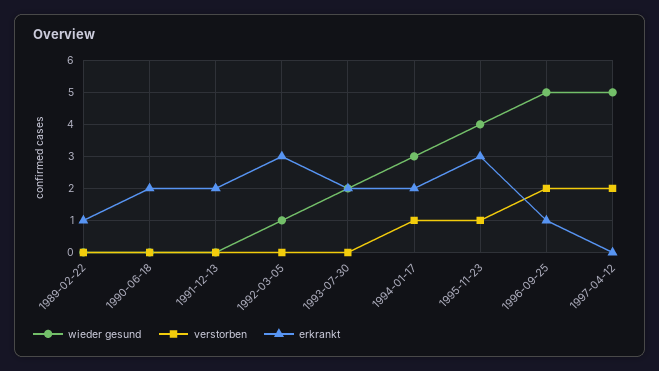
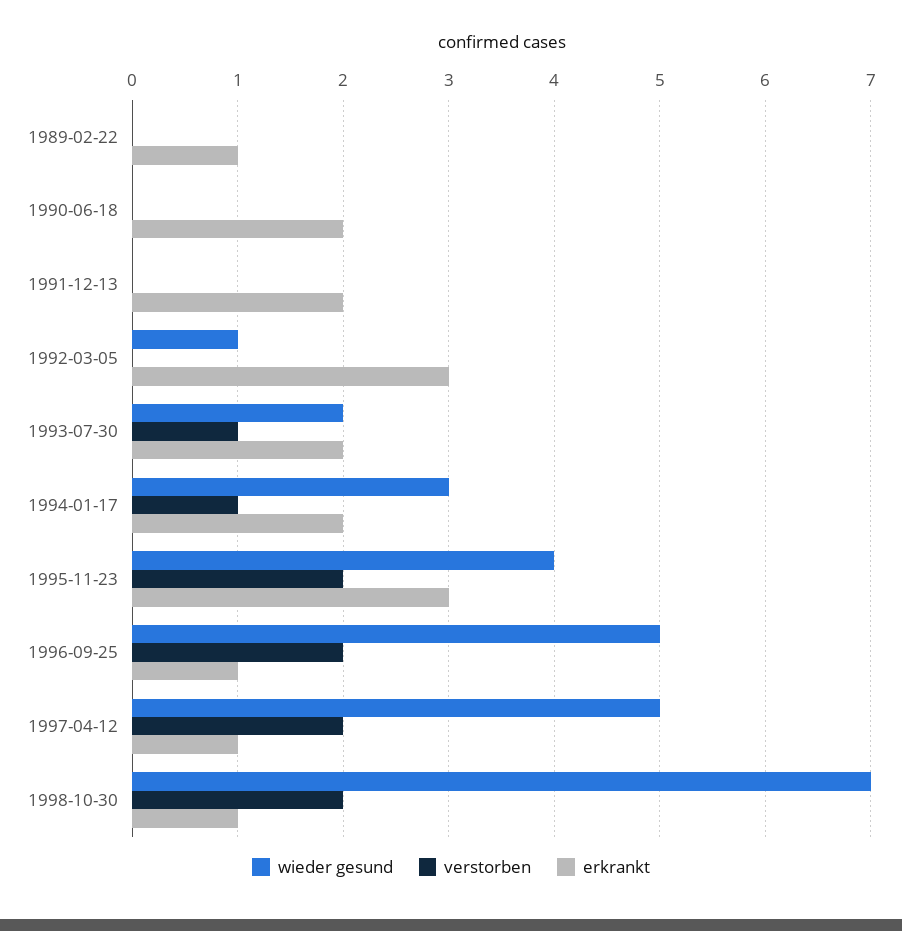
verstorben, 1993-07-30: 0 -> 1
verstorben, 1995-11-23: 1 -> 2
erkrankt, 1997-04-12: 0 -> 1
wieder gesund, 1998-10-30: none -> 7
verstorben, 1998-10-30: none -> 2
erkrankt, 1998-10-30: none -> 1

